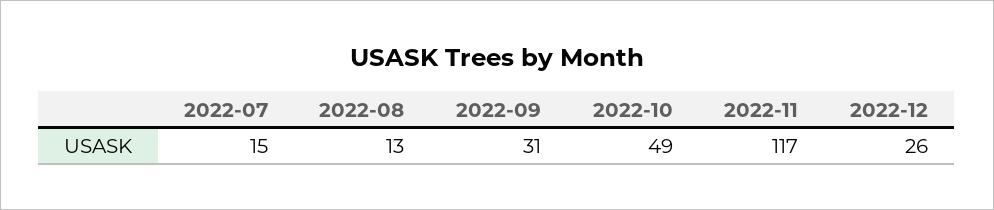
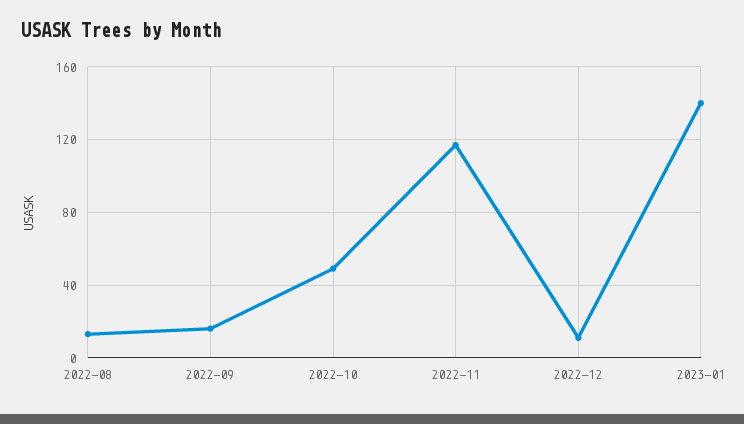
2022-07: 15 -> none
2022-09: 31 -> 15
2022-12: 26 -> 10
2023-01: none -> 140

